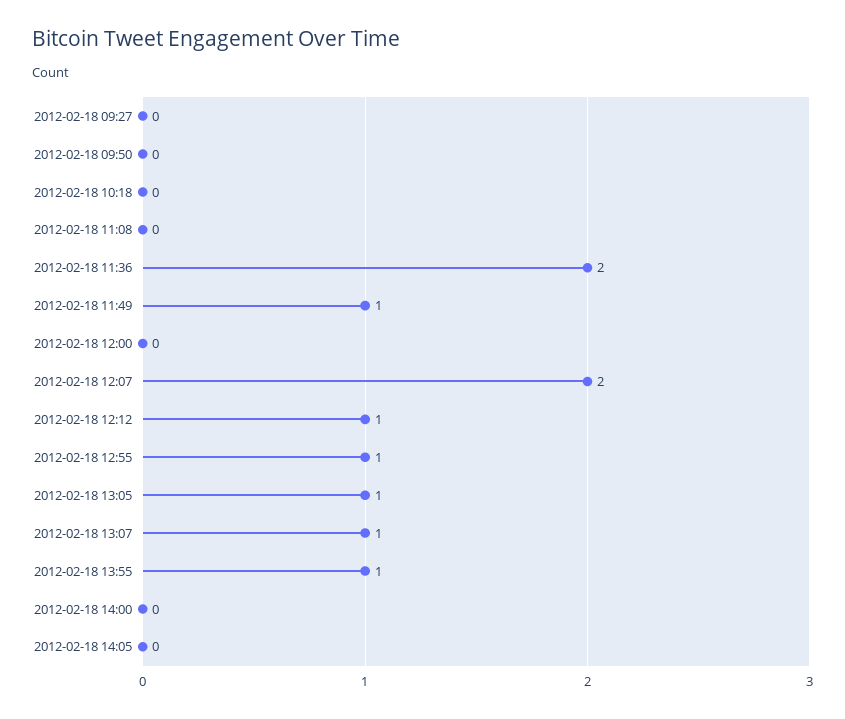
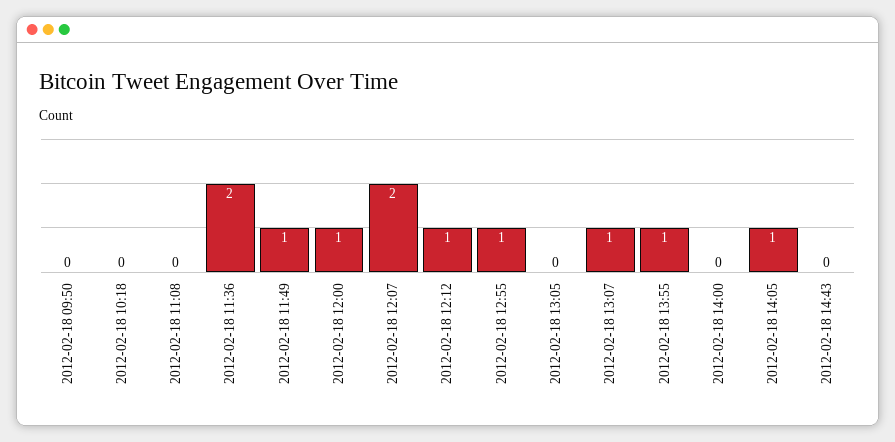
2012-02-18 09:27: 0 -> none
2012-02-18 12:00: 0 -> 1
2012-02-18 13:05: 1 -> 0
2012-02-18 14:05: 0 -> 1
2012-02-18 14:43: none -> 0

